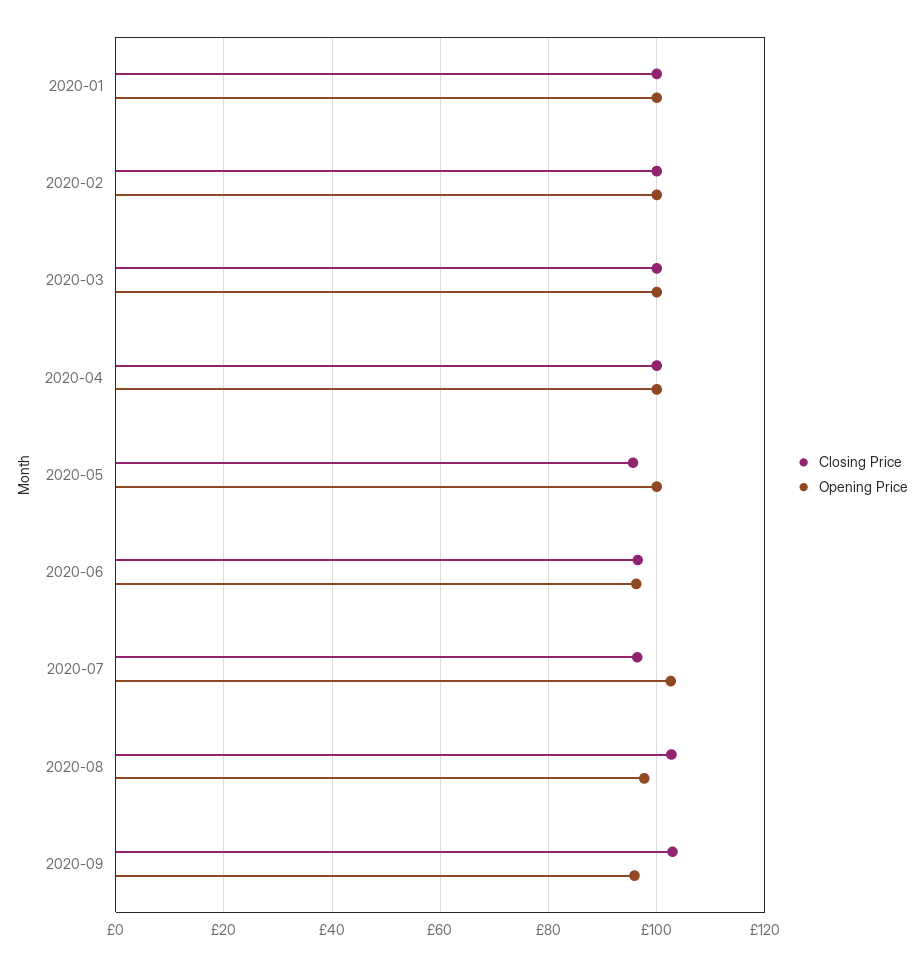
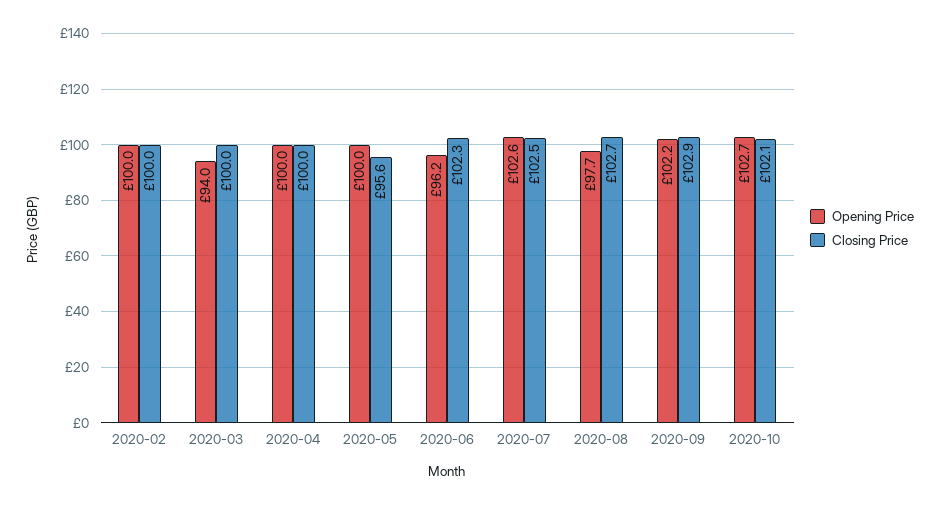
Closing Price, 2020-01: 100 -> none
Opening Price, 2020-01: 100 -> none
Opening Price, 2020-03: 100 -> 94
Closing Price, 2020-06: 96 -> 102.3
Closing Price, 2020-07: 96 -> 102.5
Opening Price, 2020-09: 96 -> 102.2
Opening Price, 2020-10: none -> 102.7
Closing Price, 2020-10: none -> 102.1

